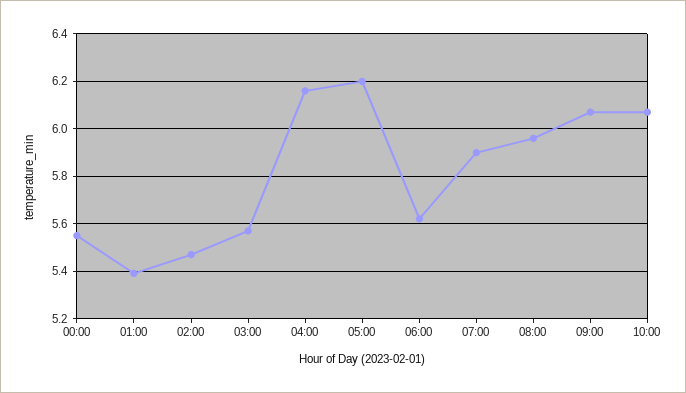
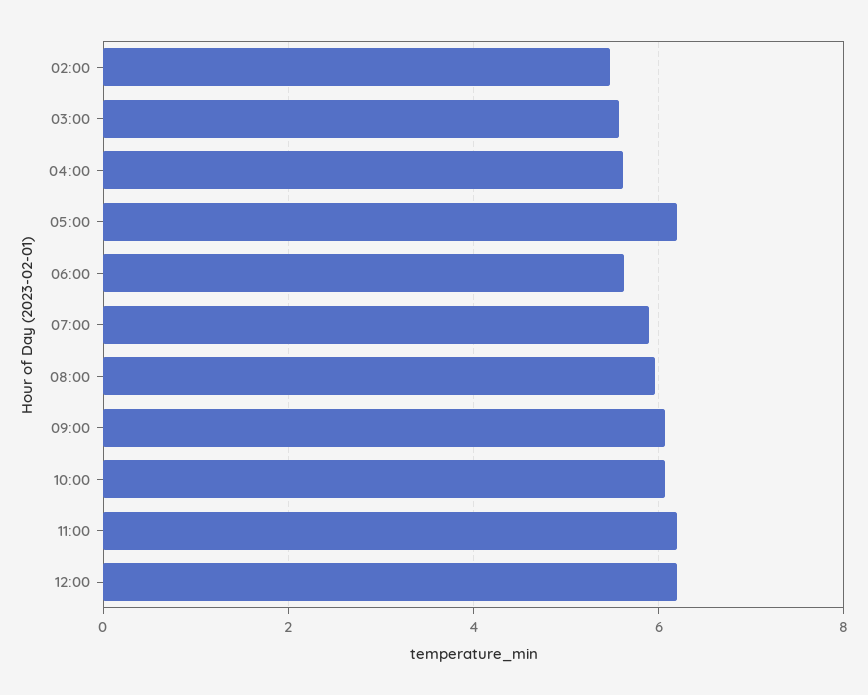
00:00: 5.55 -> none
01:00: 5.4 -> none
04:00: 6.15 -> 5.6
11:00: none -> 6.2
12:00: none -> 6.2

